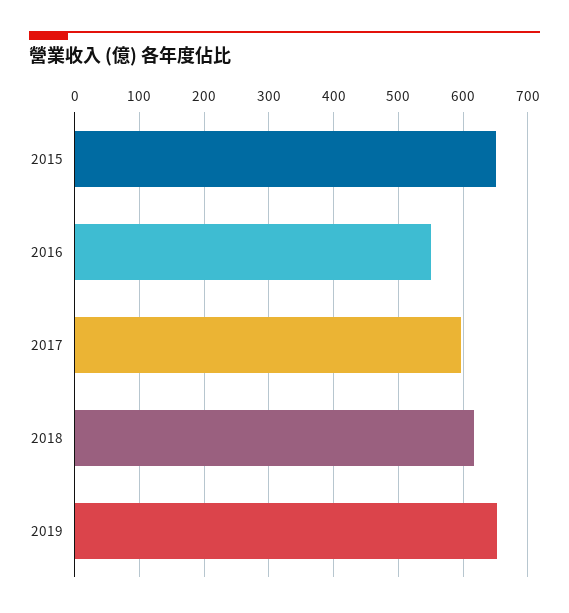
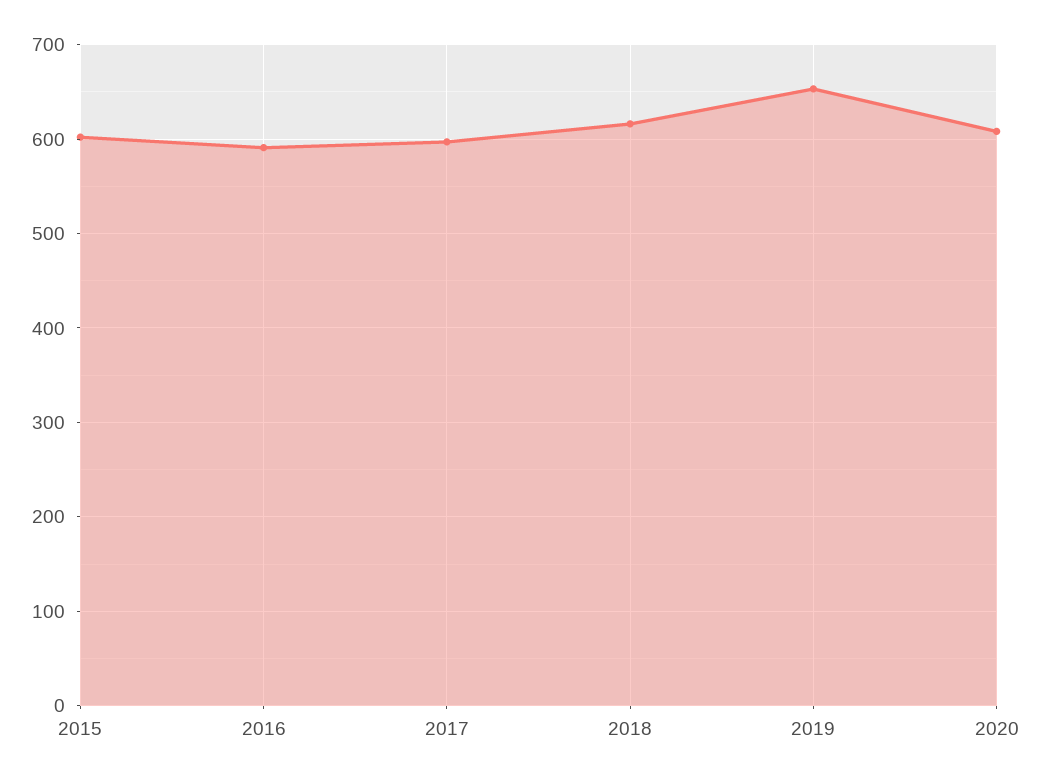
2015: 650 -> 600
2016: 550 -> 590
2020: none -> 610

